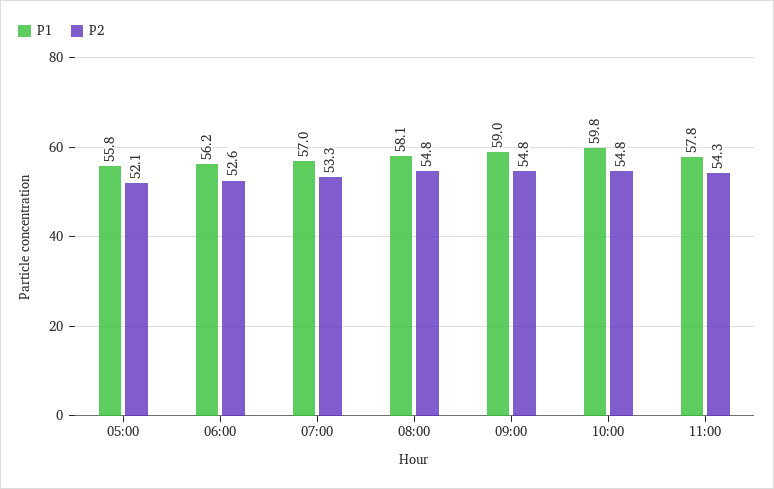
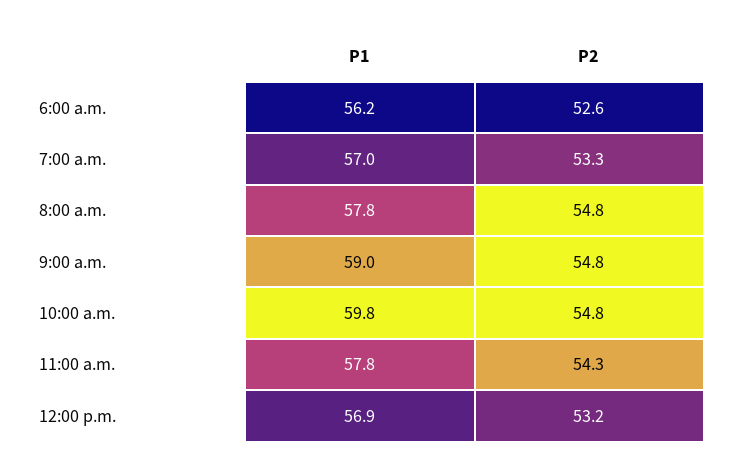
P1, 05:00: 55.8 -> none
P2, 05:00: 52.1 -> none
P1, 08:00: 58.1 -> 57.8
P1, 12:00 p.m.: none -> 56.9
P2, 12:00 p.m.: none -> 53.2

